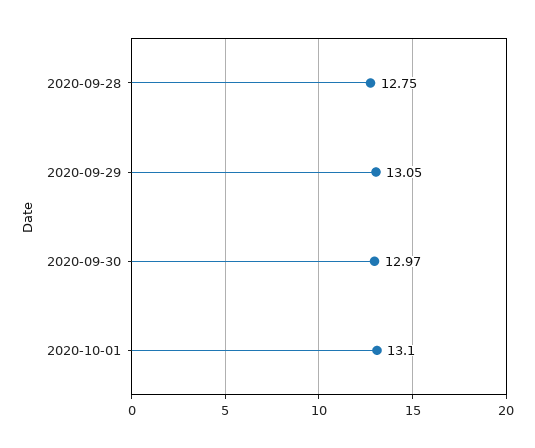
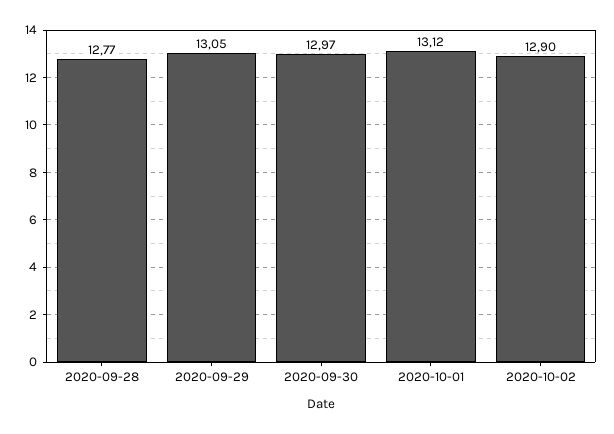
2020-09-28: 12.75 -> 12.77
2020-10-01: 13.1 -> 13.12
2020-10-02: none -> 12.9

